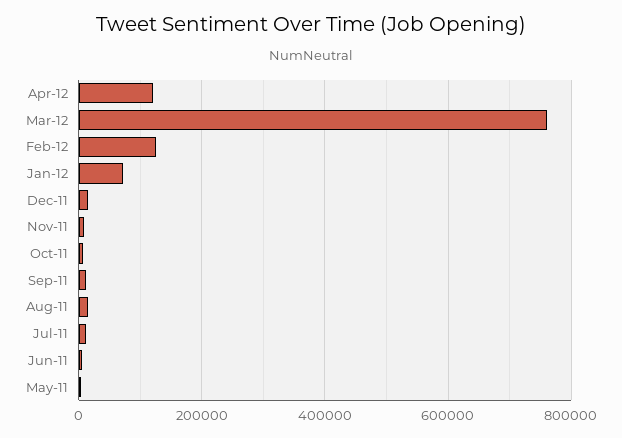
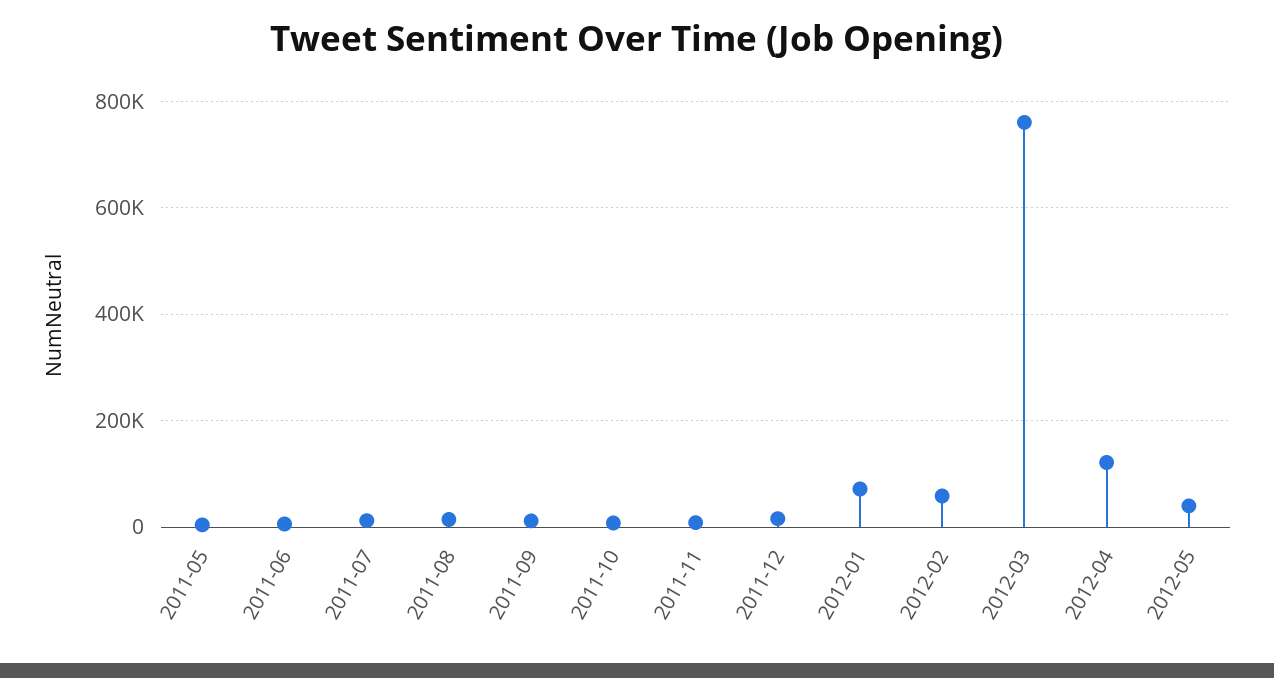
Feb-12: 120000 -> 60000
2012-05: none -> 40000

